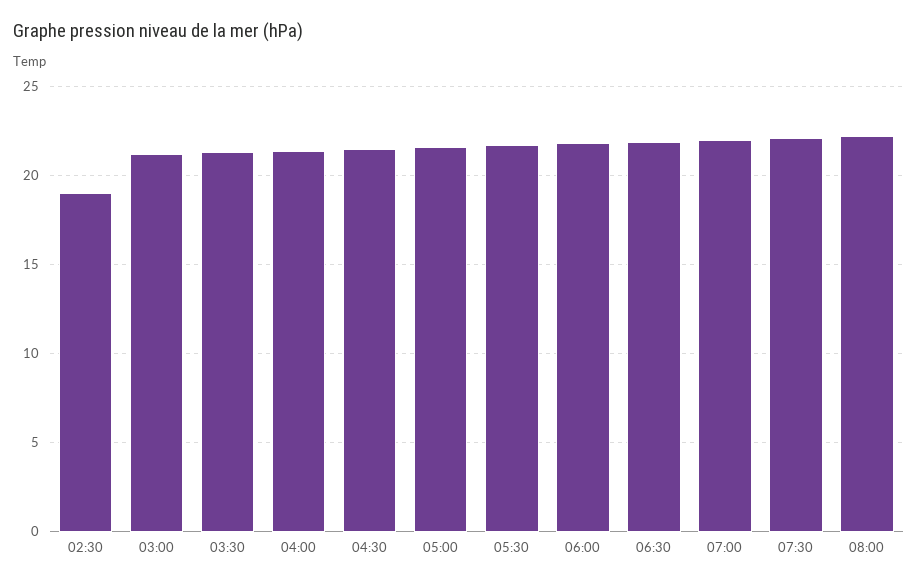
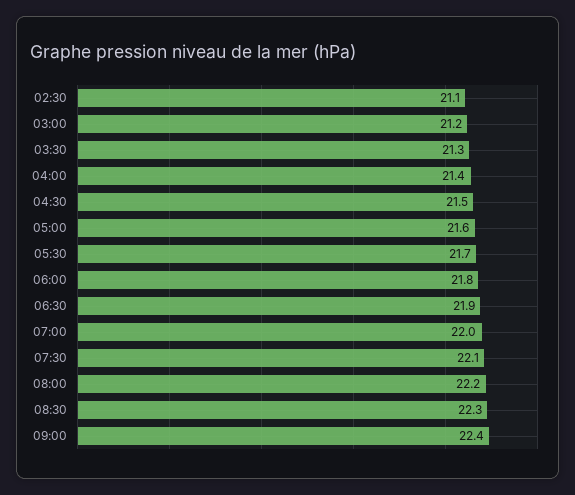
02:30: 19 -> 21.1
08:30: none -> 22.3
09:00: none -> 22.4

